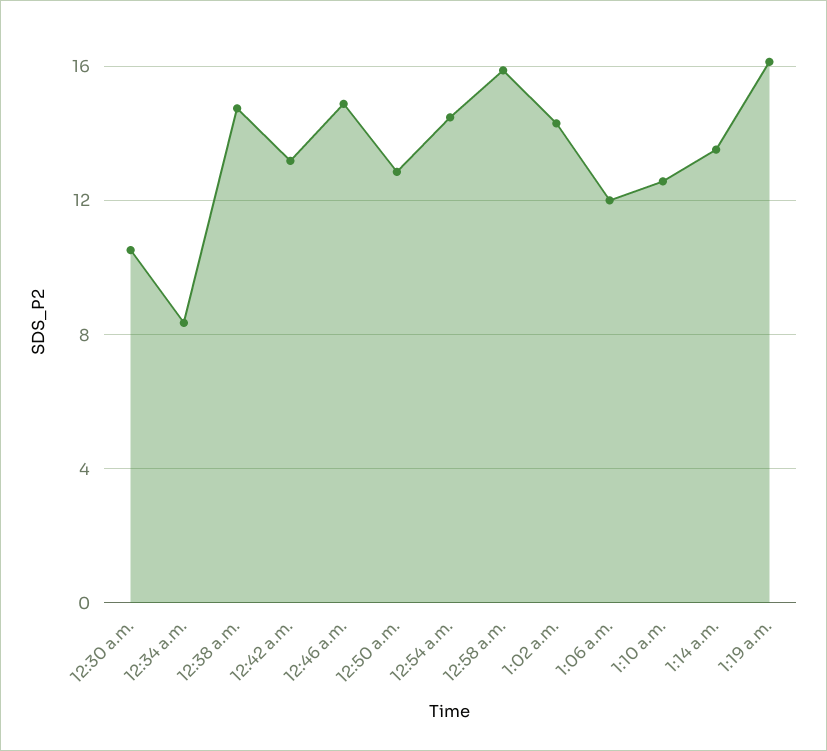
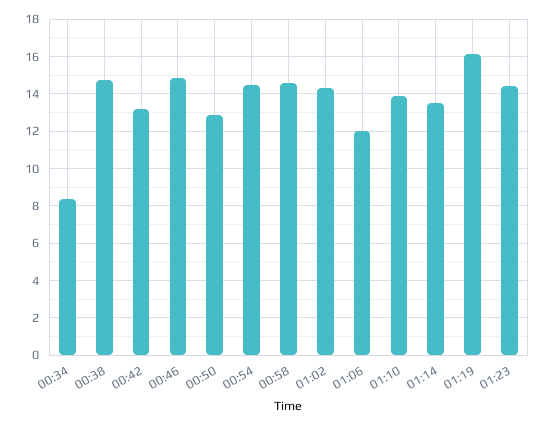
12:30 a.m.: 10.5 -> none
12:58 a.m.: 16 -> 14.5
1:10 a.m.: 12.5 -> 14
01:23: none -> 14.5

